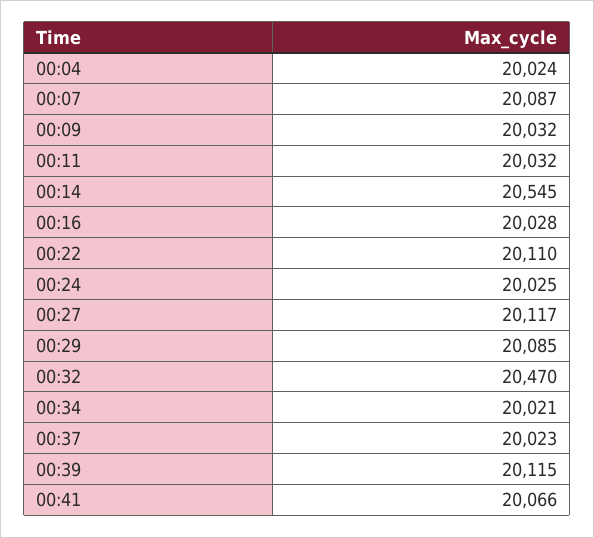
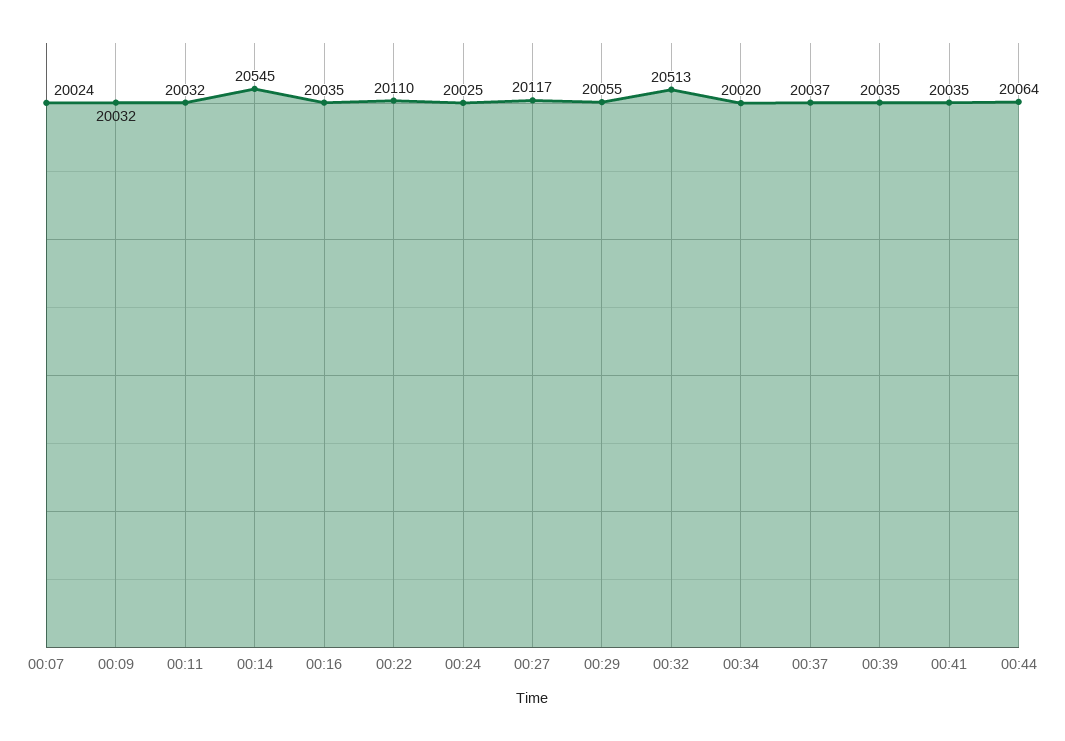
00:04: 20024 -> none
00:07: 20087 -> 20024
00:16: 20028 -> 20035
00:29: 20085 -> 20055
00:32: 20470 -> 20513
00:34: 20021 -> 20020
00:37: 20023 -> 20037
00:39: 20115 -> 20035
00:41: 20066 -> 20035
00:44: none -> 20064

